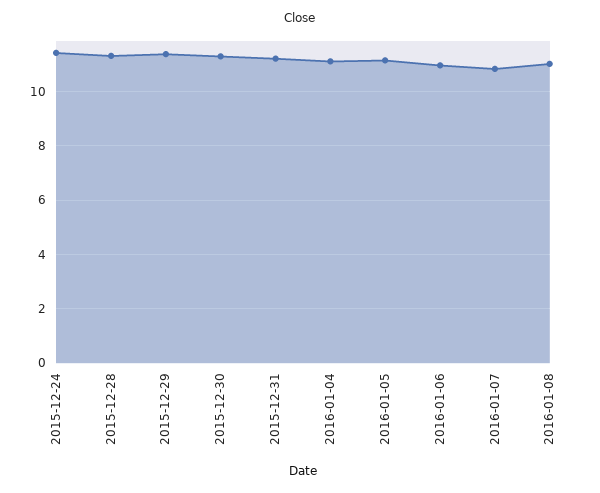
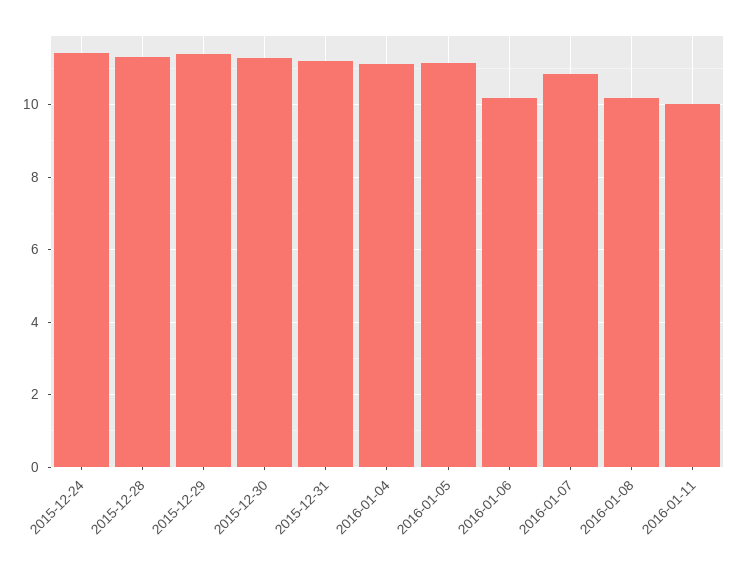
2016-01-06: 11 -> 10.2
2016-01-08: 11 -> 10.2
2016-01-11: none -> 10

